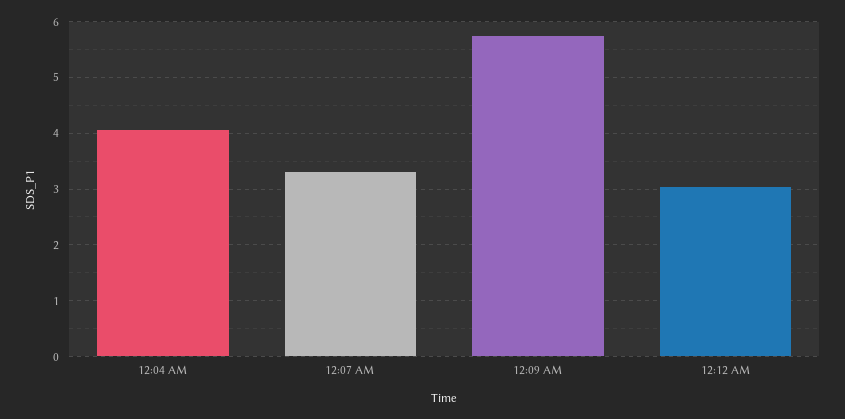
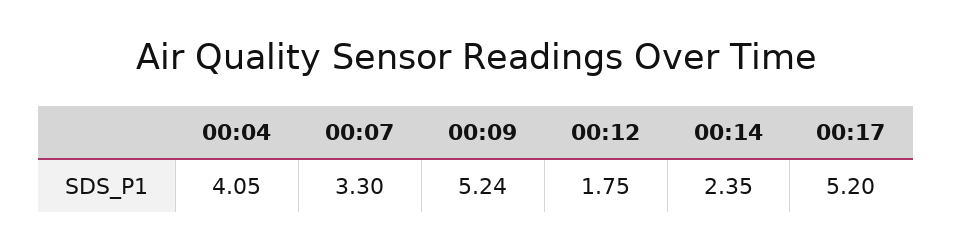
12:09 AM: 5.8 -> 5.24
12:12 AM: 3 -> 1.75
00:14: none -> 2.35
00:17: none -> 5.2

